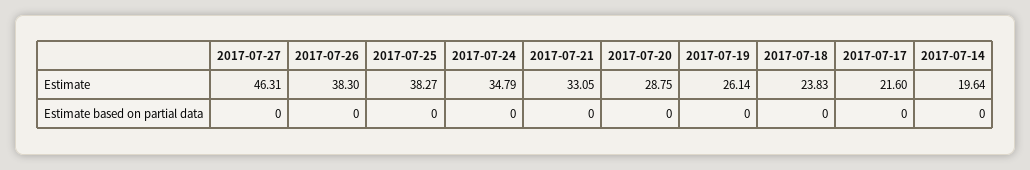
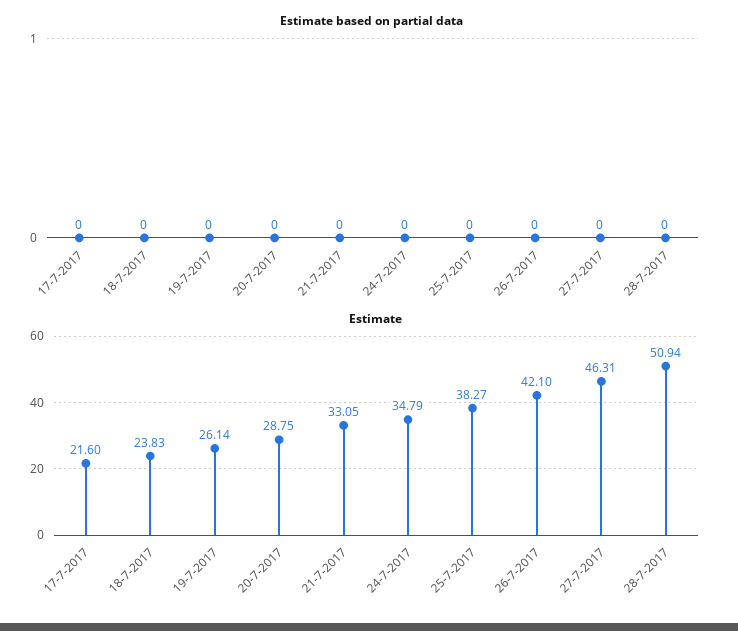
Estimate, 2017-07-26: 38.3 -> 42.1
Estimate, 2017-07-14: 19.64 -> none
Estimate based on partial data, 2017-07-14: 0 -> none
Estimate based on partial data, 28-7-2017: none -> 0
Estimate, 28-7-2017: none -> 50.94

